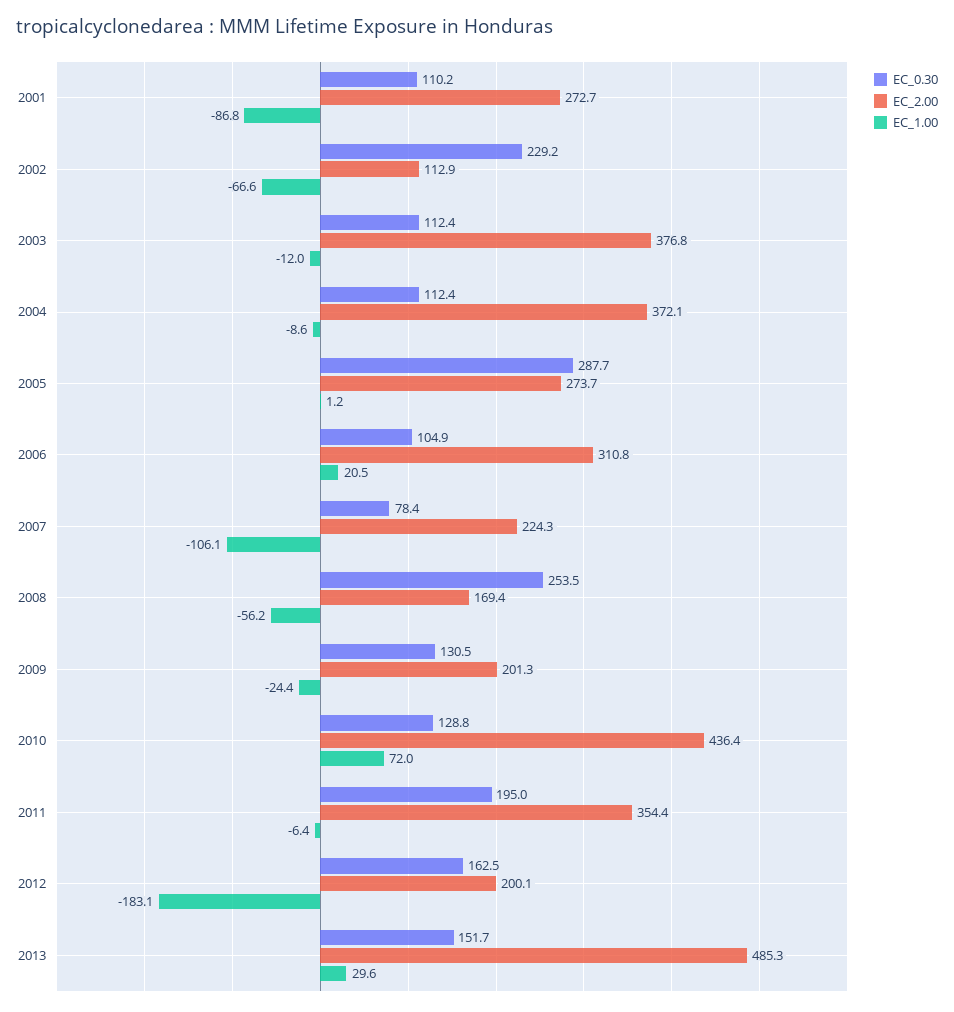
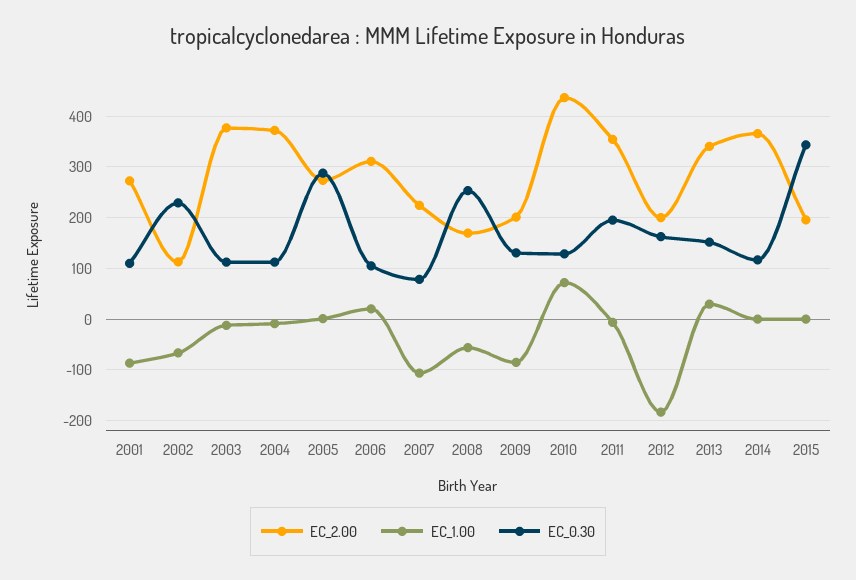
EC_1.00, 2009: -24.4 -> -80
EC_2.00, 2013: 485.3 -> 340
EC_2.00, 2014: none -> 360
EC_1.00, 2014: none -> 0
EC_0.30, 2014: none -> 120
EC_2.00, 2015: none -> 200
EC_1.00, 2015: none -> 0
EC_0.30, 2015: none -> 340

